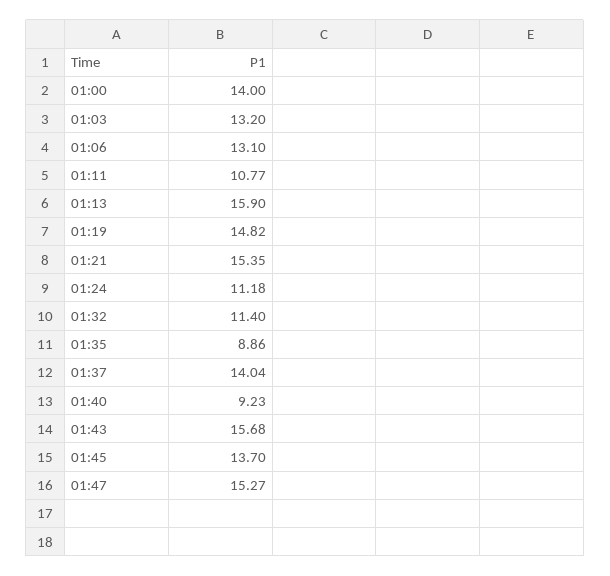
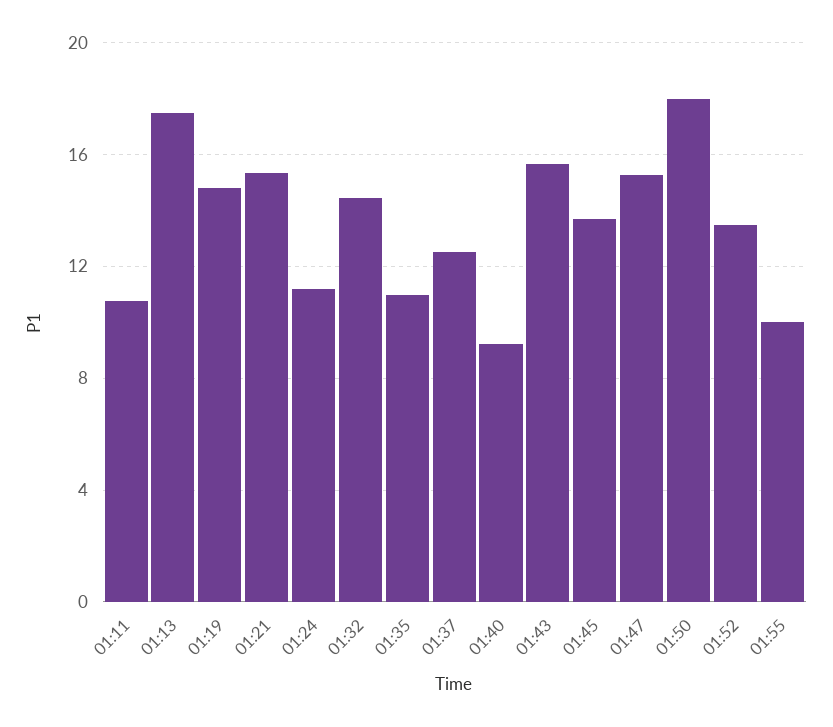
01:00: 14 -> none
01:03: 13.2 -> none
01:06: 13.1 -> none
01:13: 15.9 -> 17.5
01:32: 11.4 -> 14.5
01:35: 8.86 -> 11
01:37: 14.04 -> 12.5
01:50: none -> 18
01:52: none -> 13.5
01:55: none -> 10

